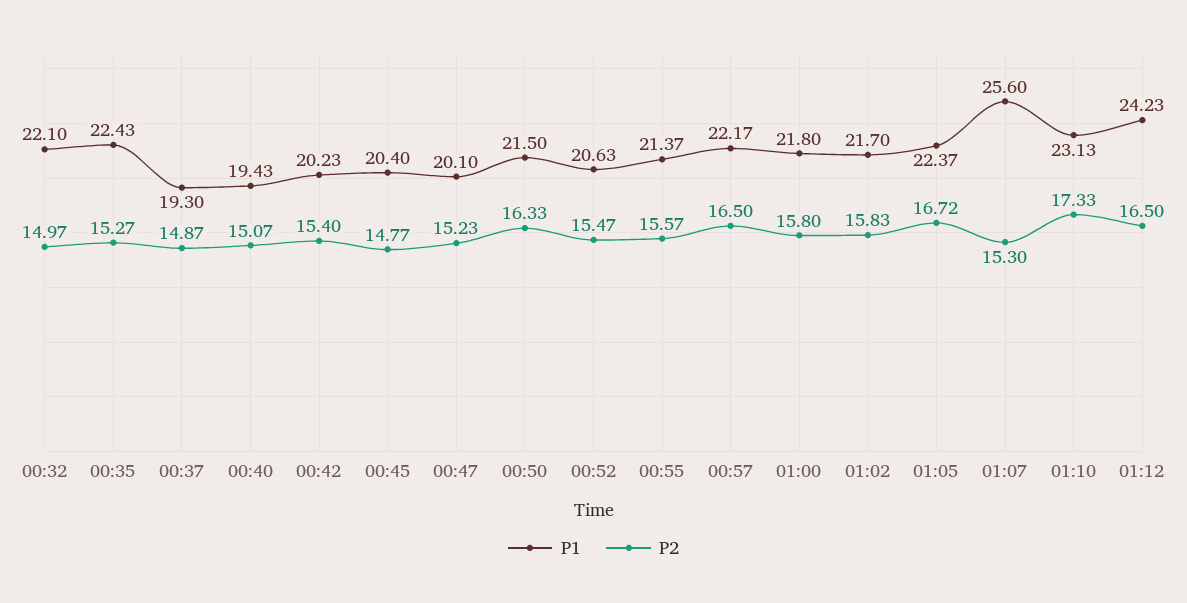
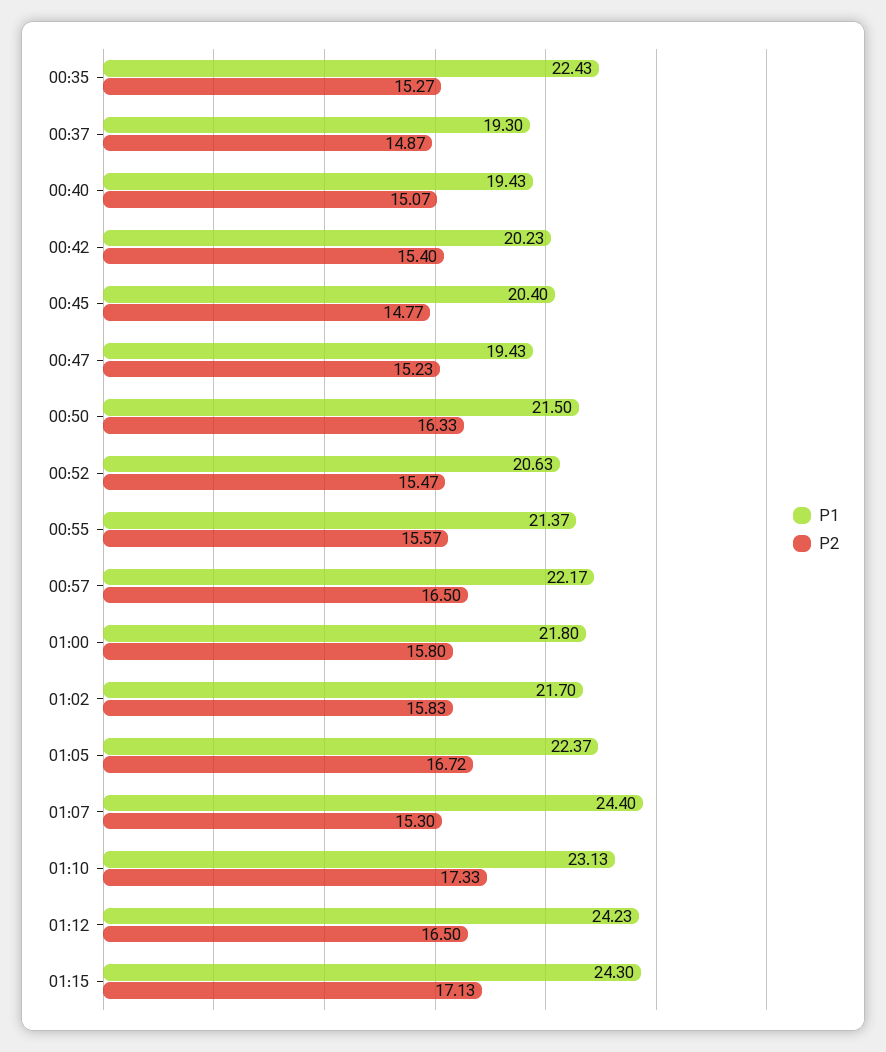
P1, 00:32: 22.1 -> none
P2, 00:32: 14.97 -> none
P1, 00:47: 20.1 -> 19.43
P1, 01:07: 25.6 -> 24.4
P1, 01:15: none -> 24.3
P2, 01:15: none -> 17.13

